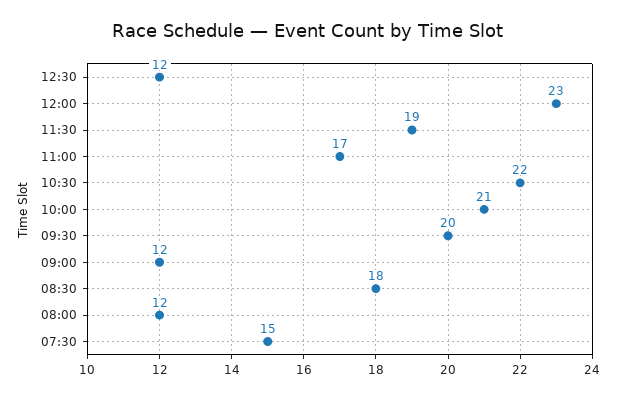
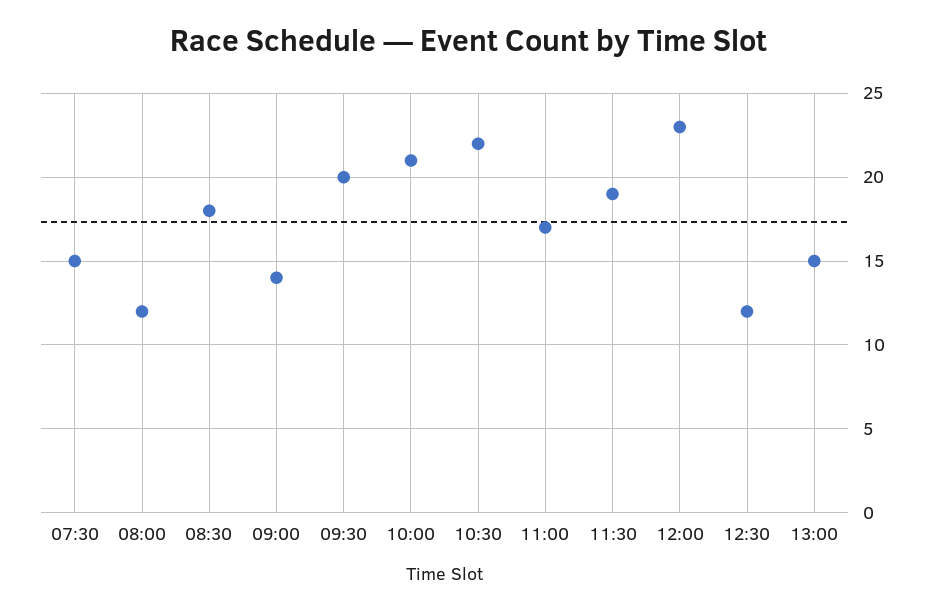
09:00: 12 -> 14
13:00: none -> 15

